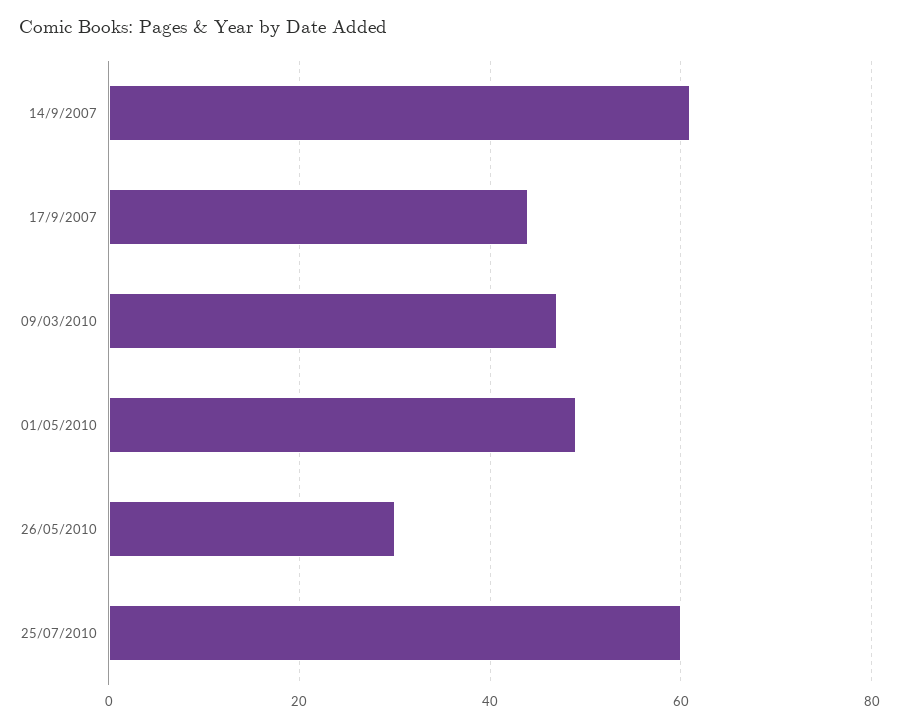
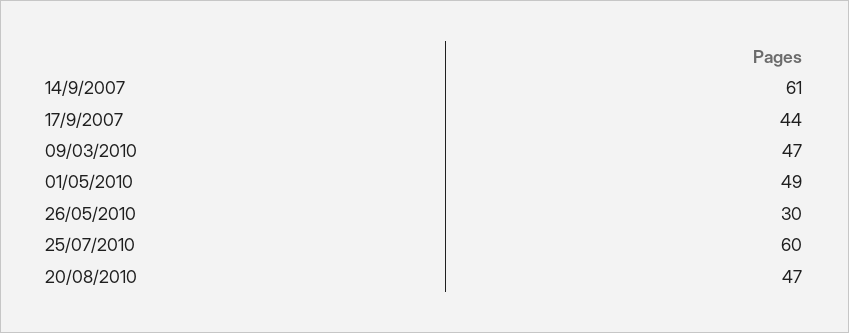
20/08/2010: none -> 47

